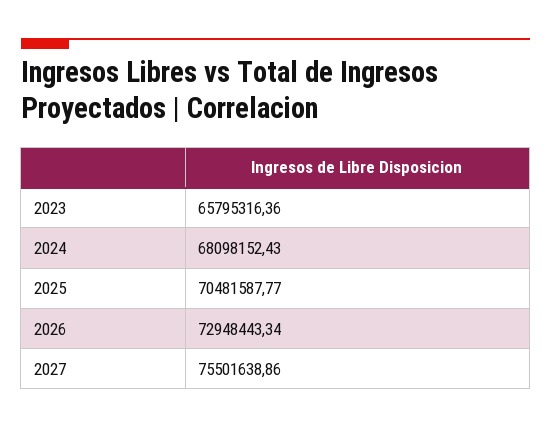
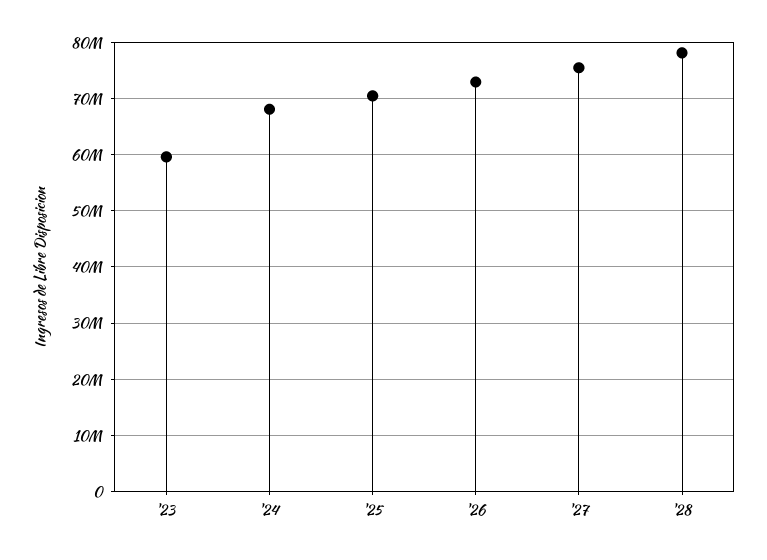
2023: 65795316.36 -> 60000000
'28: none -> 78000000

